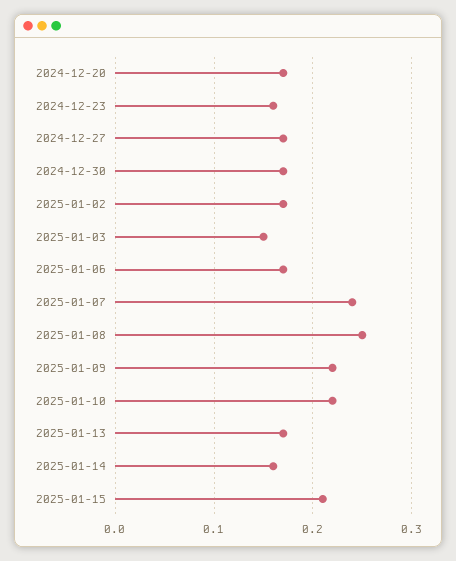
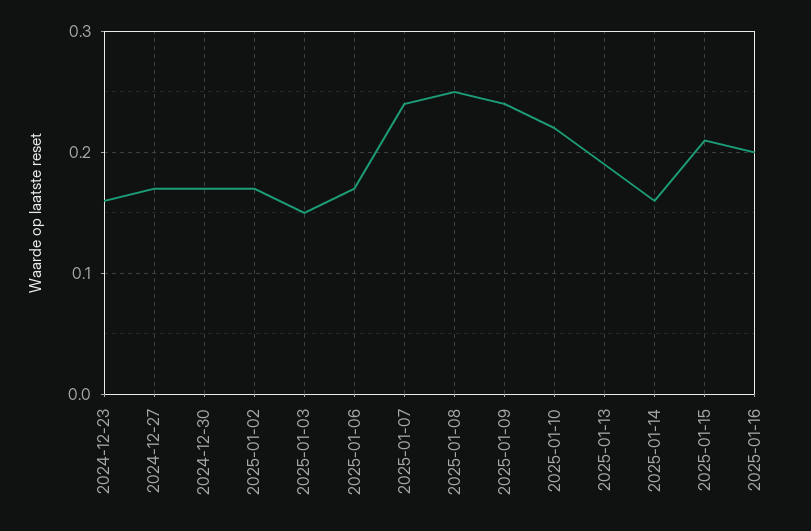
2024-12-20: 0.17 -> none
2025-01-09: 0.22 -> 0.24
2025-01-13: 0.17 -> 0.19
2025-01-16: none -> 0.2

